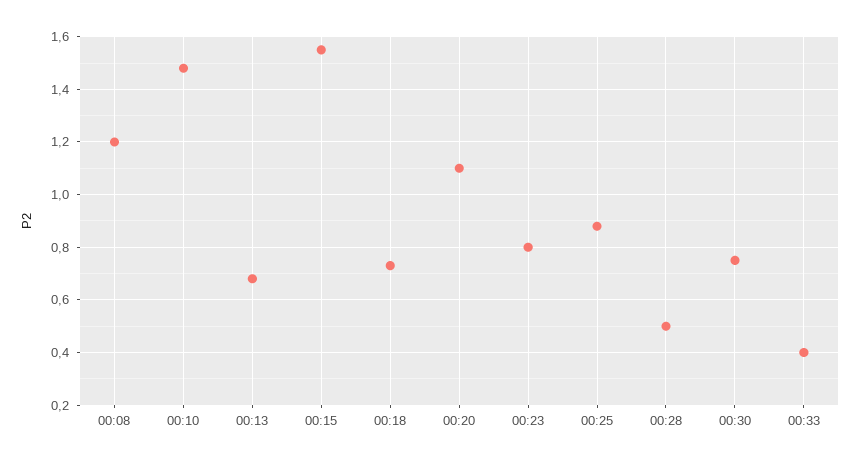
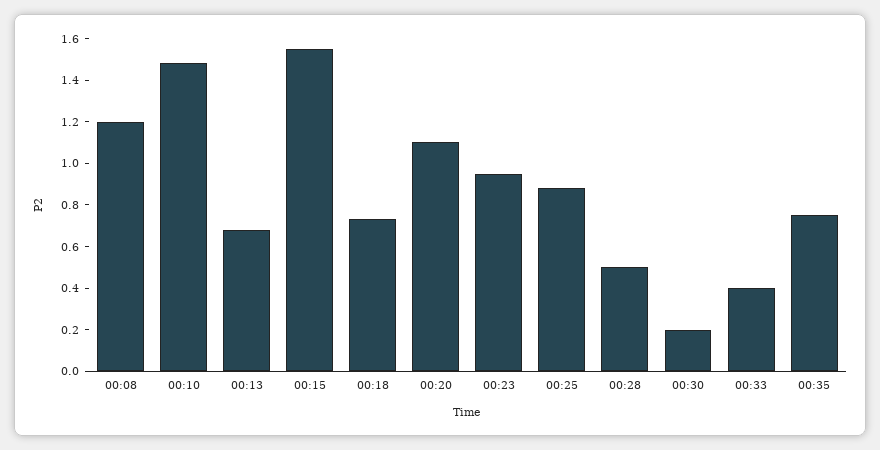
00:23: 0.8 -> 0.95
00:30: 0.75 -> 0.2
00:35: none -> 0.75

